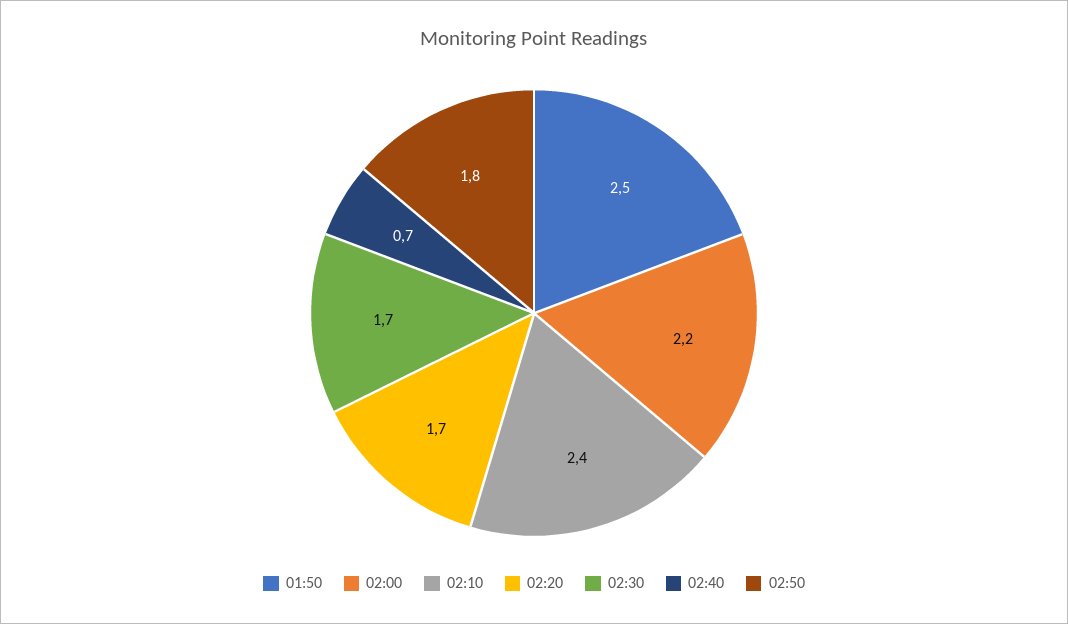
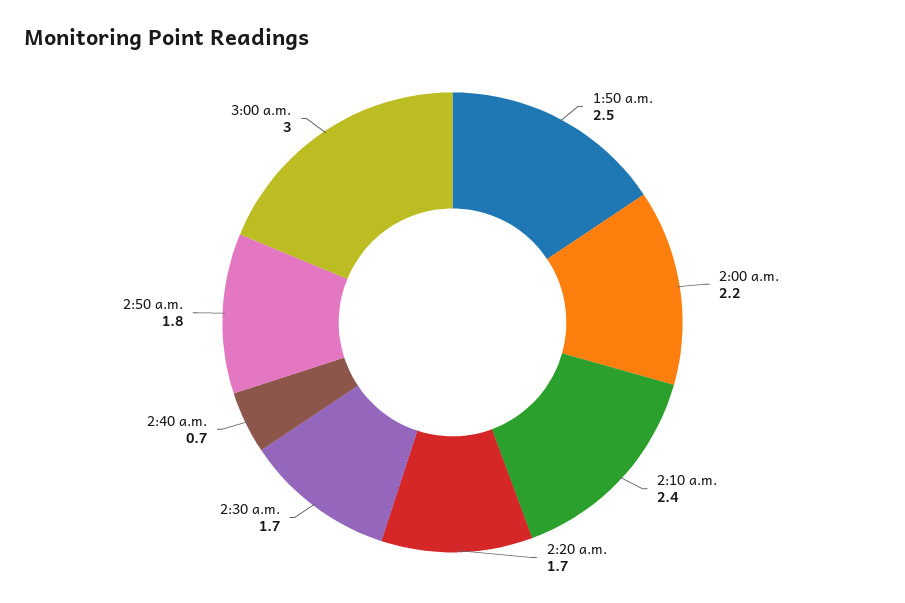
3:00 a.m.: none -> 3

